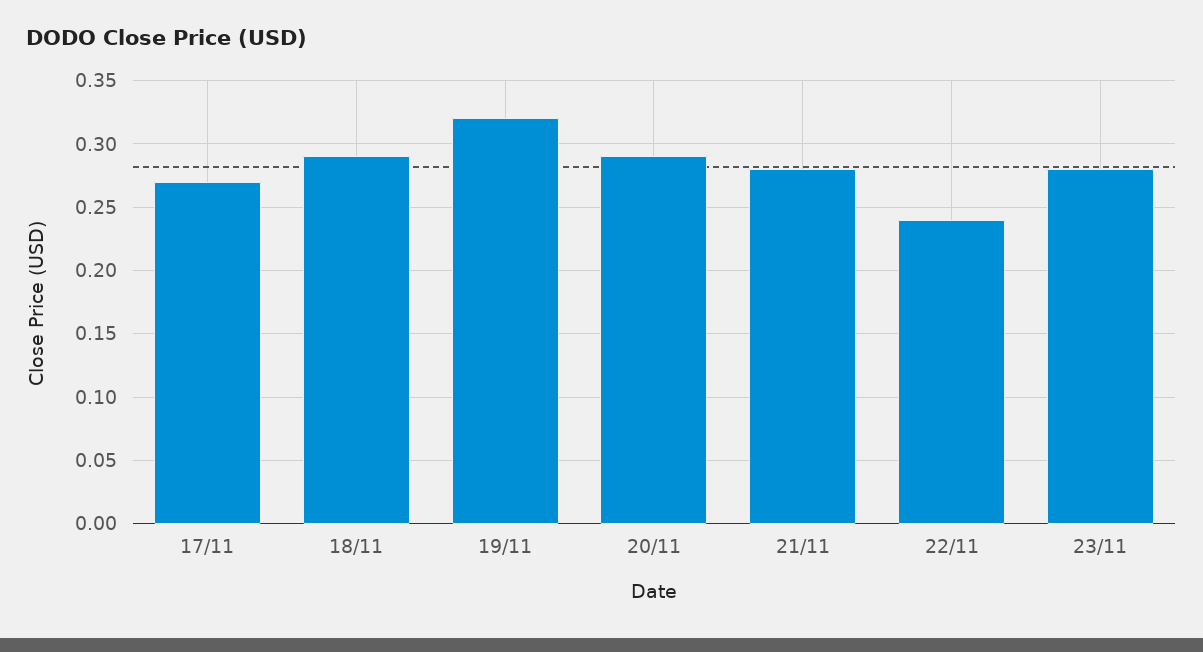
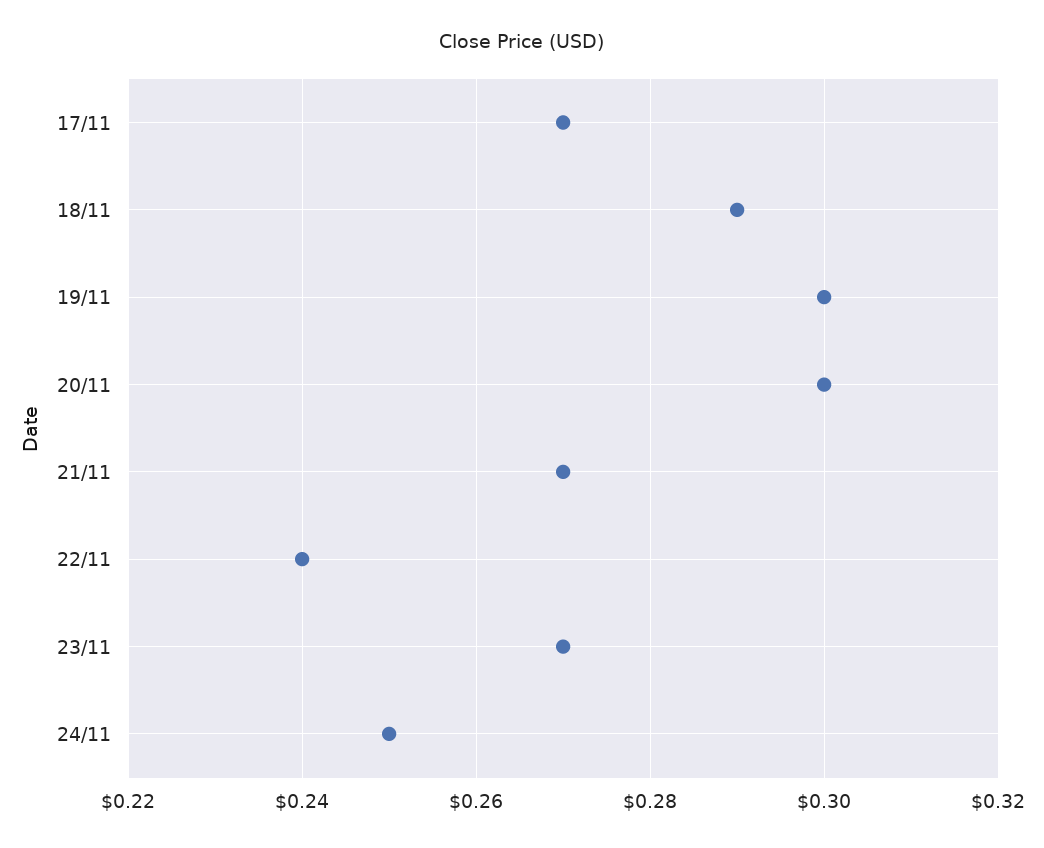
19/11: 0.32 -> 0.3
20/11: 0.29 -> 0.3
21/11: 0.28 -> 0.27
23/11: 0.28 -> 0.27
24/11: none -> 0.25

